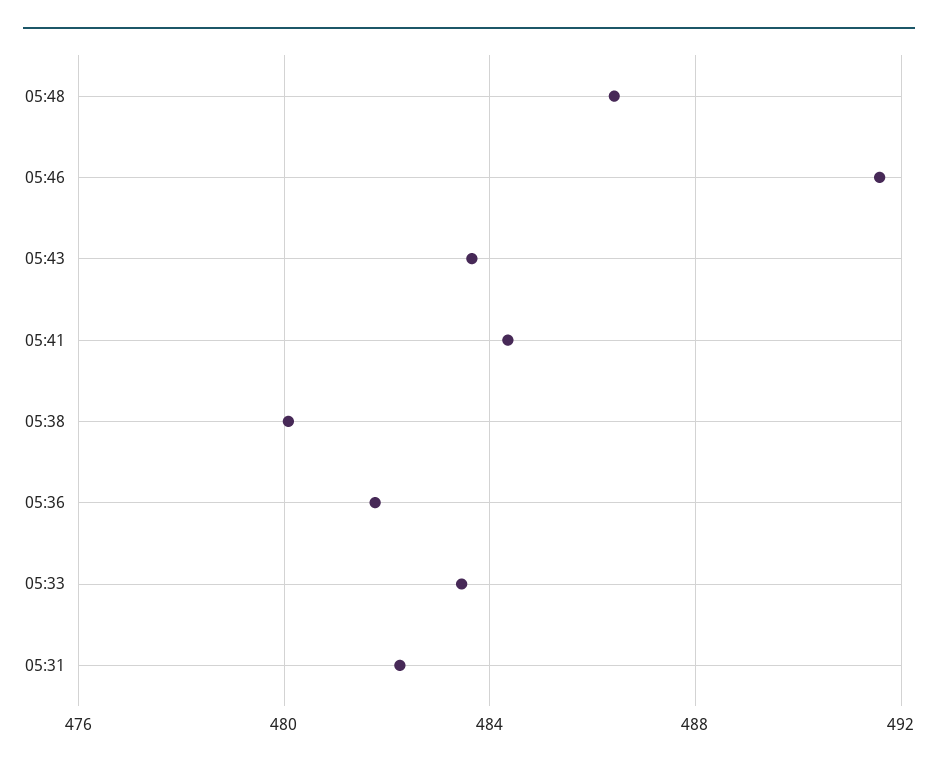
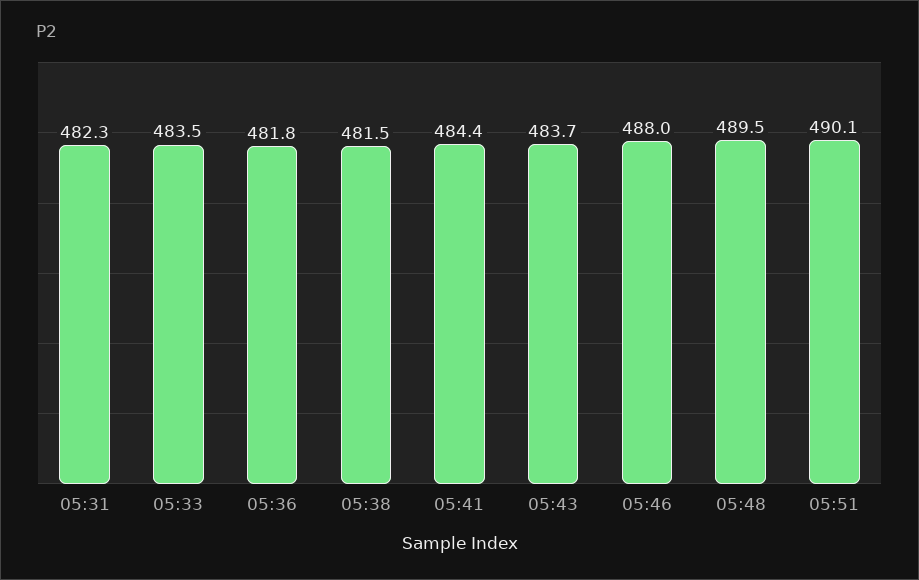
05:48: 486.5 -> 489.5
05:46: 491.5 -> 488
05:38: 480 -> 481.5
05:51: none -> 490.1

